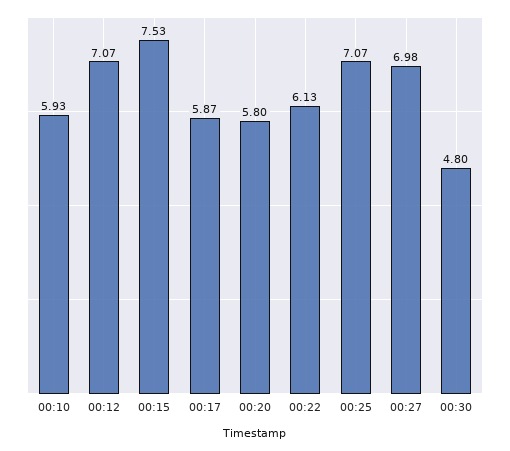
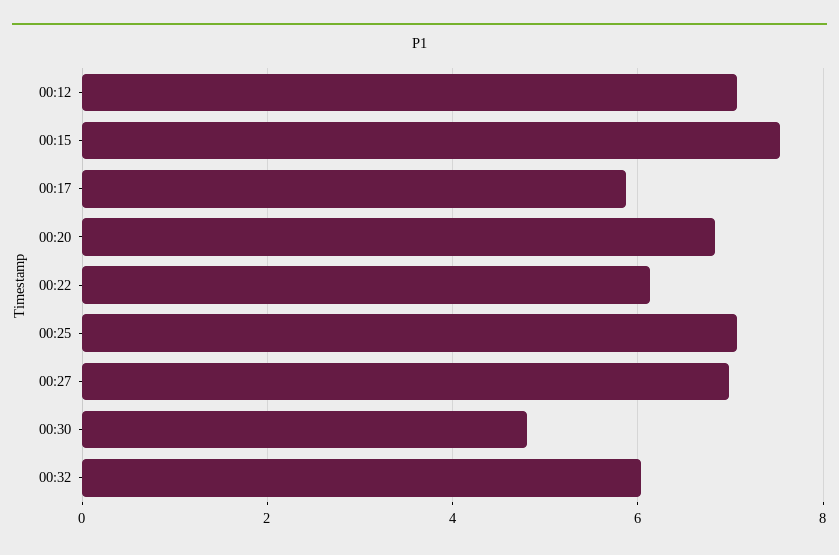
00:10: 5.93 -> none
00:20: 5.8 -> 6.8
00:32: none -> 6

